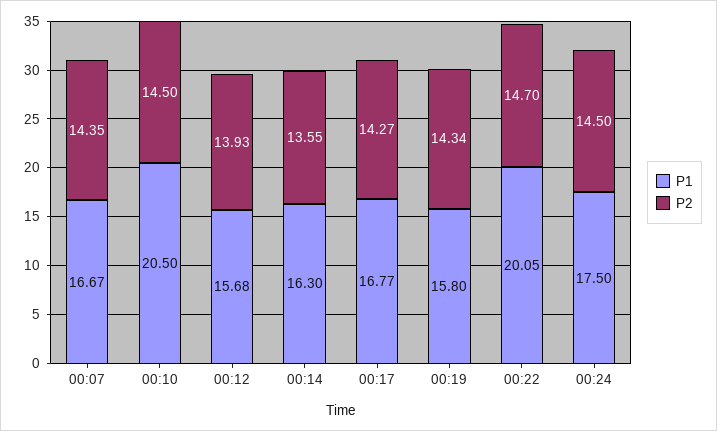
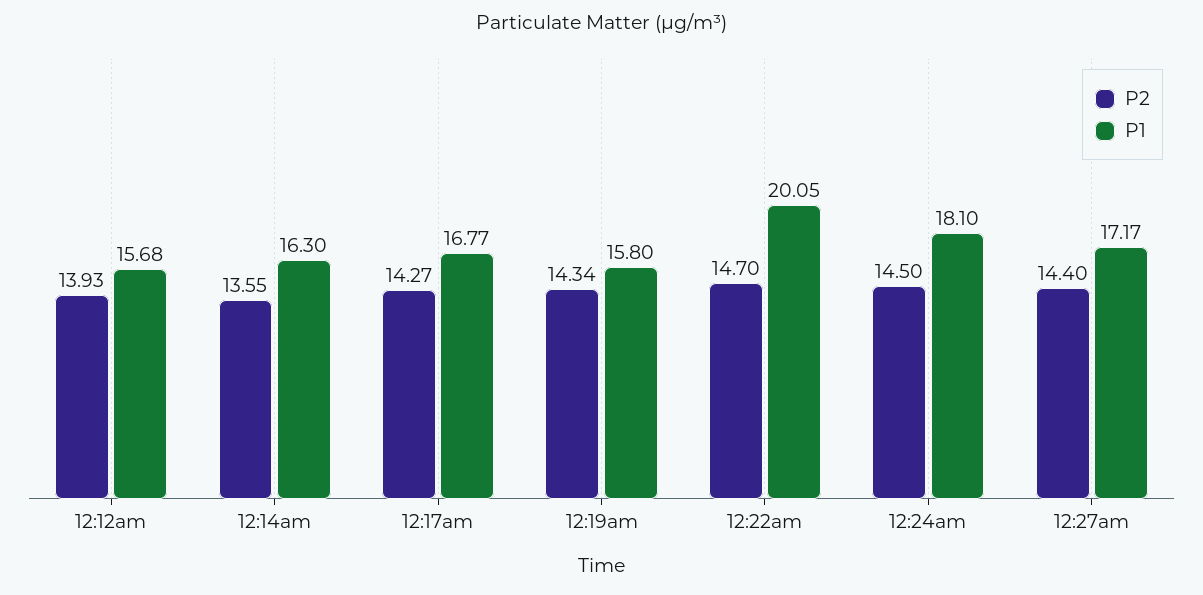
P1, 00:07: 16.67 -> none
P2, 00:07: 14.35 -> none
P1, 00:10: 20.5 -> none
P2, 00:10: 14.5 -> none
P1, 00:24: 17.5 -> 18.1
P2, 12:27am: none -> 14.4
P1, 12:27am: none -> 17.17

